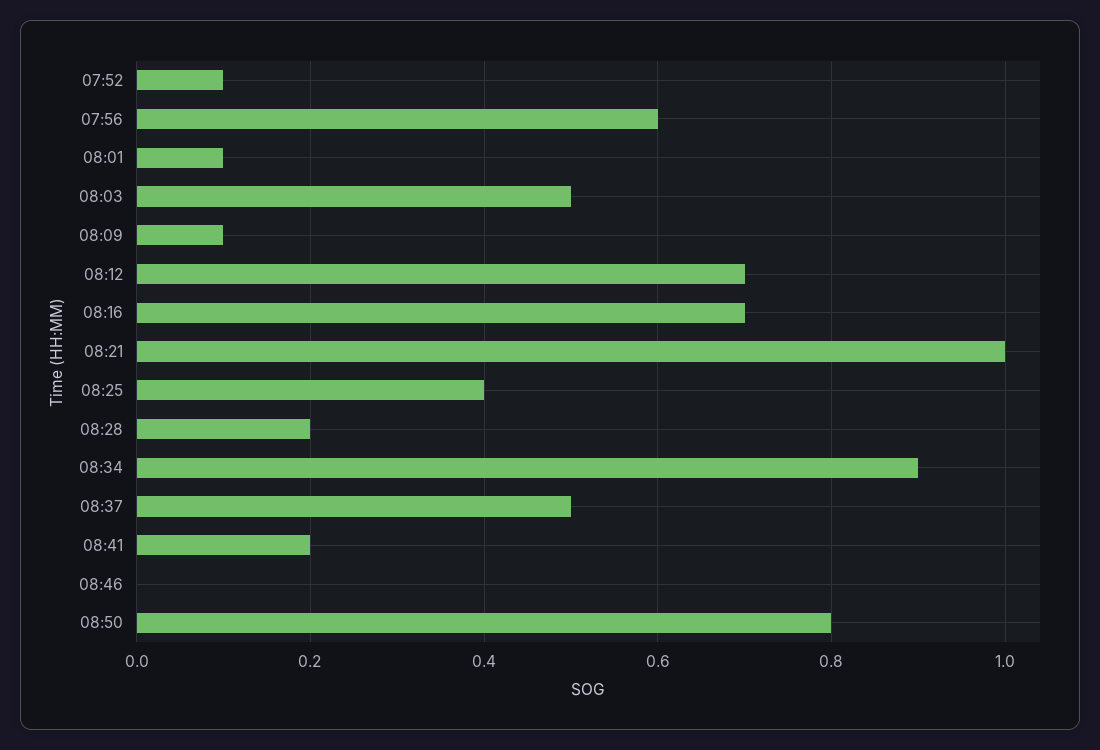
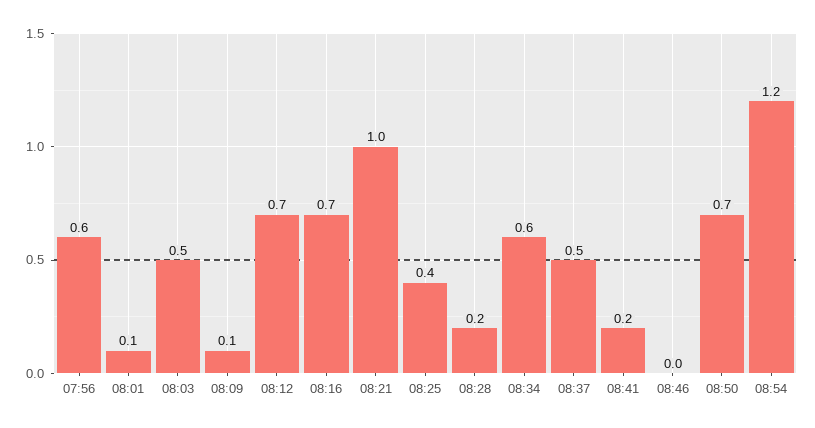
07:52: 0.1 -> none
08:34: 0.9 -> 0.6
08:50: 0.8 -> 0.7
08:54: none -> 1.2

